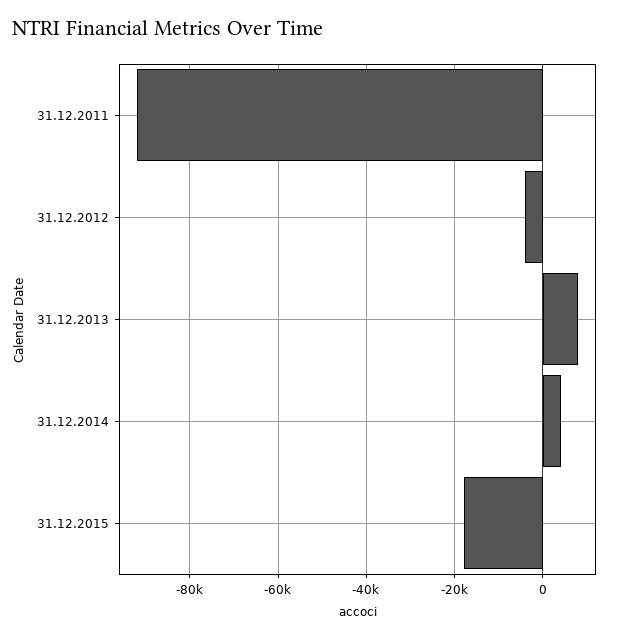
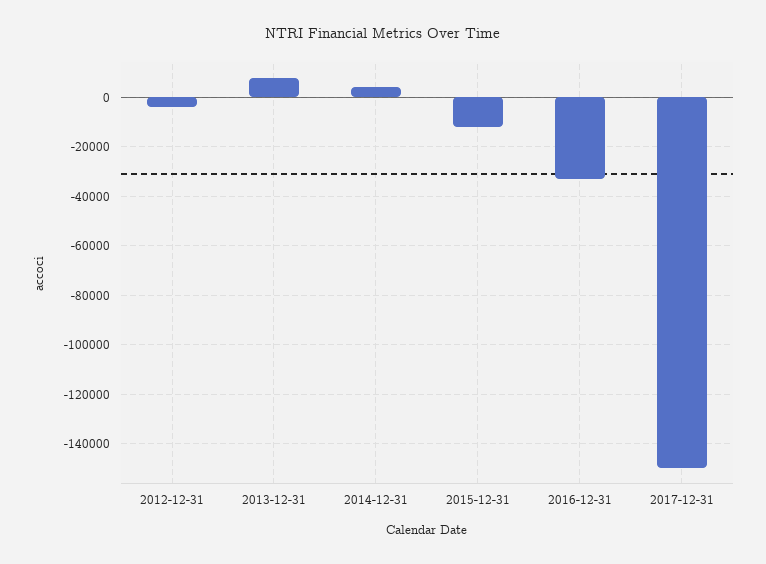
31.12.2011: -92000 -> none
31.12.2015: -18000 -> -12500
2016-12-31: none -> -32500
2017-12-31: none -> -150000

